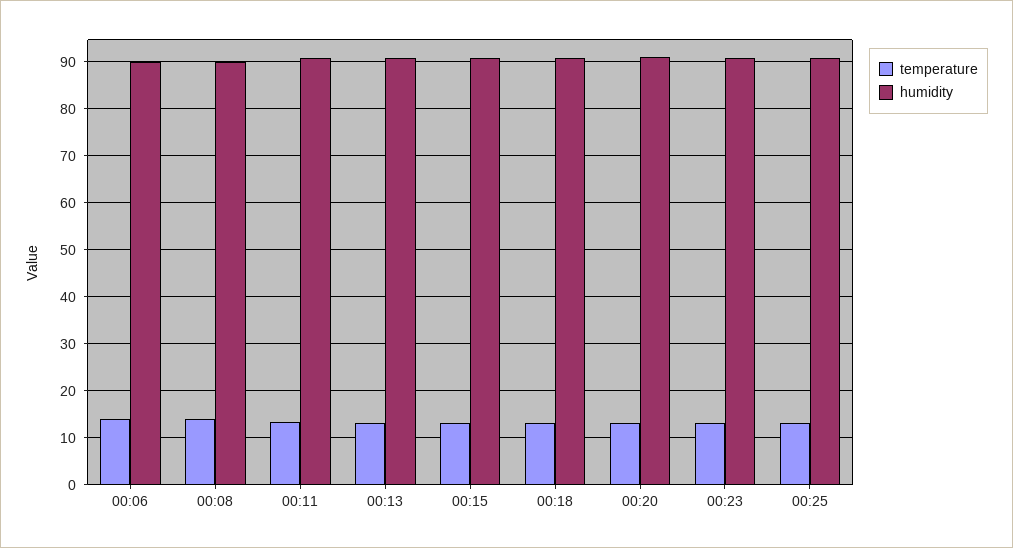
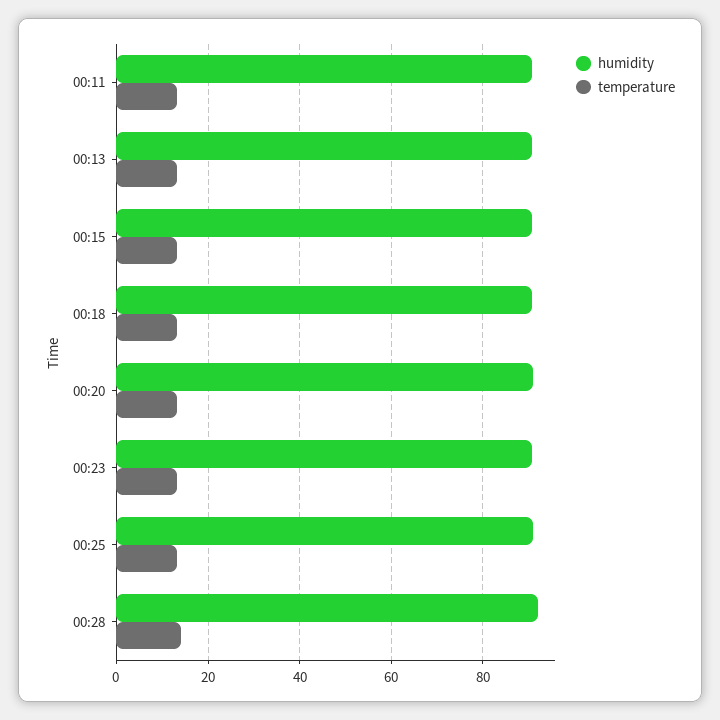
temperature, 00:06: 14 -> none
humidity, 00:06: 90 -> none
temperature, 00:08: 14 -> none
humidity, 00:08: 90 -> none
humidity, 00:28: none -> 92
temperature, 00:28: none -> 14

